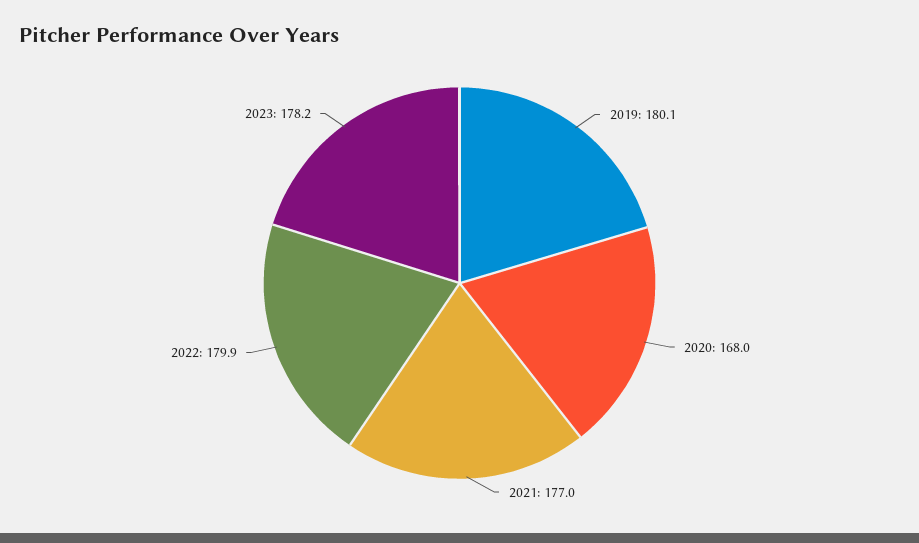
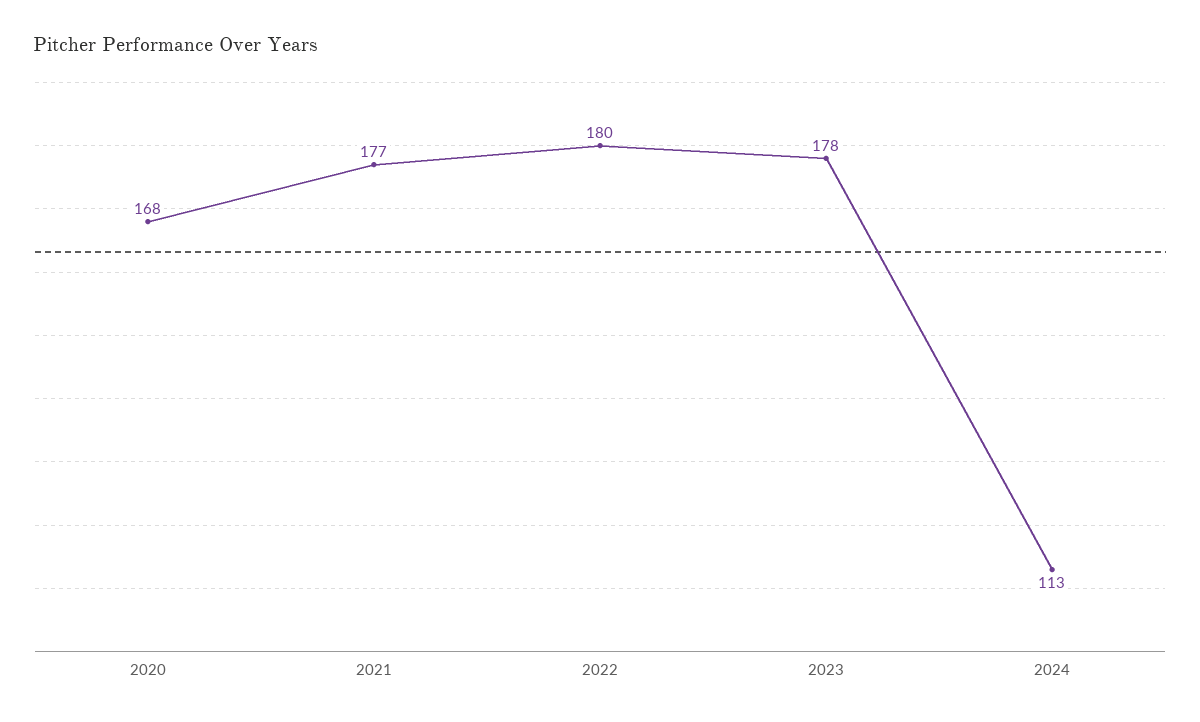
2019: 180.1 -> none
2024: none -> 113

